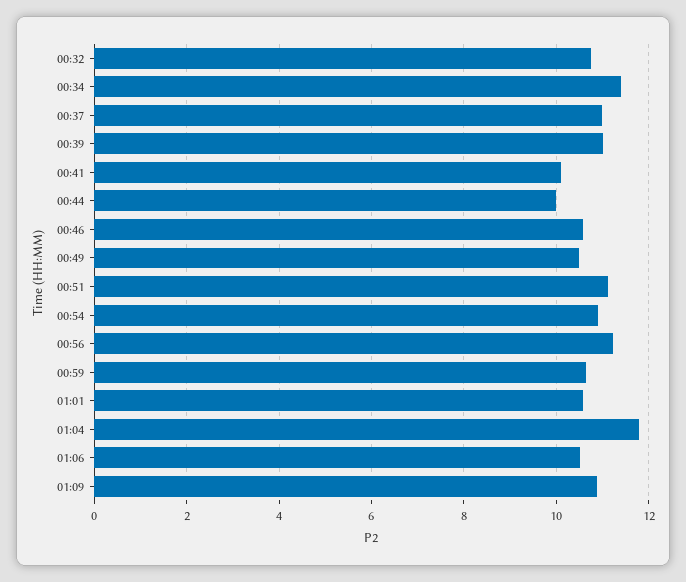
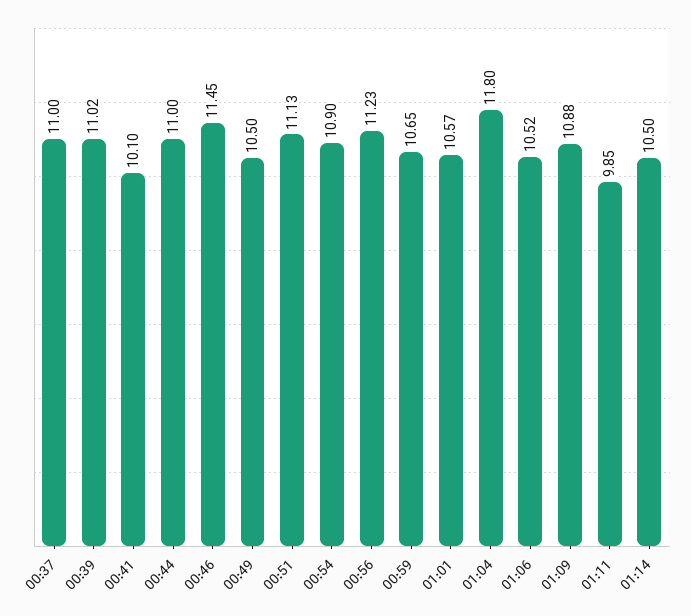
00:32: 10.8 -> none
00:34: 11.4 -> none
00:44: 10 -> 11
00:46: 10.6 -> 11.45
01:11: none -> 9.85
01:14: none -> 10.5

